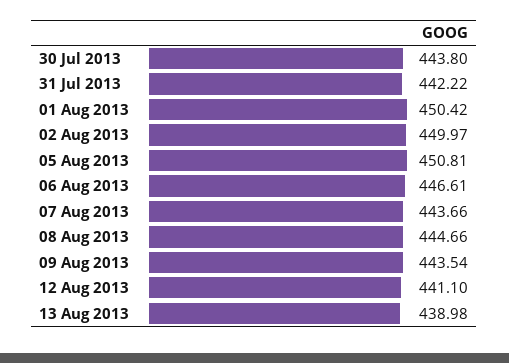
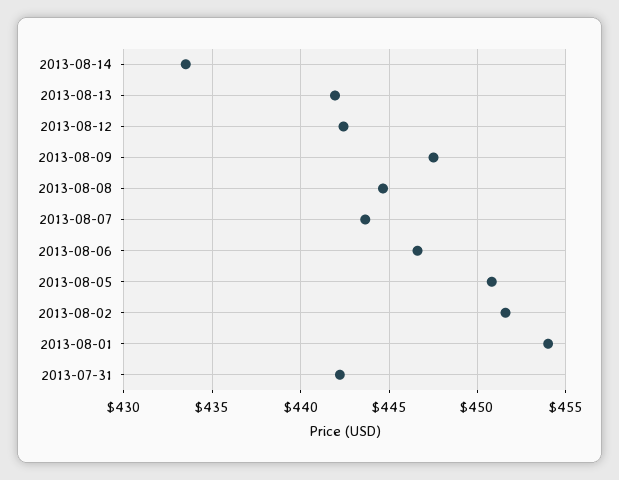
30 Jul 2013: 443.8 -> none
01 Aug 2013: 450.42 -> 454
02 Aug 2013: 449.97 -> 451.5
09 Aug 2013: 443.54 -> 447.5
12 Aug 2013: 441.1 -> 442.5
13 Aug 2013: 438.98 -> 442
2013-08-14: none -> 433.5

